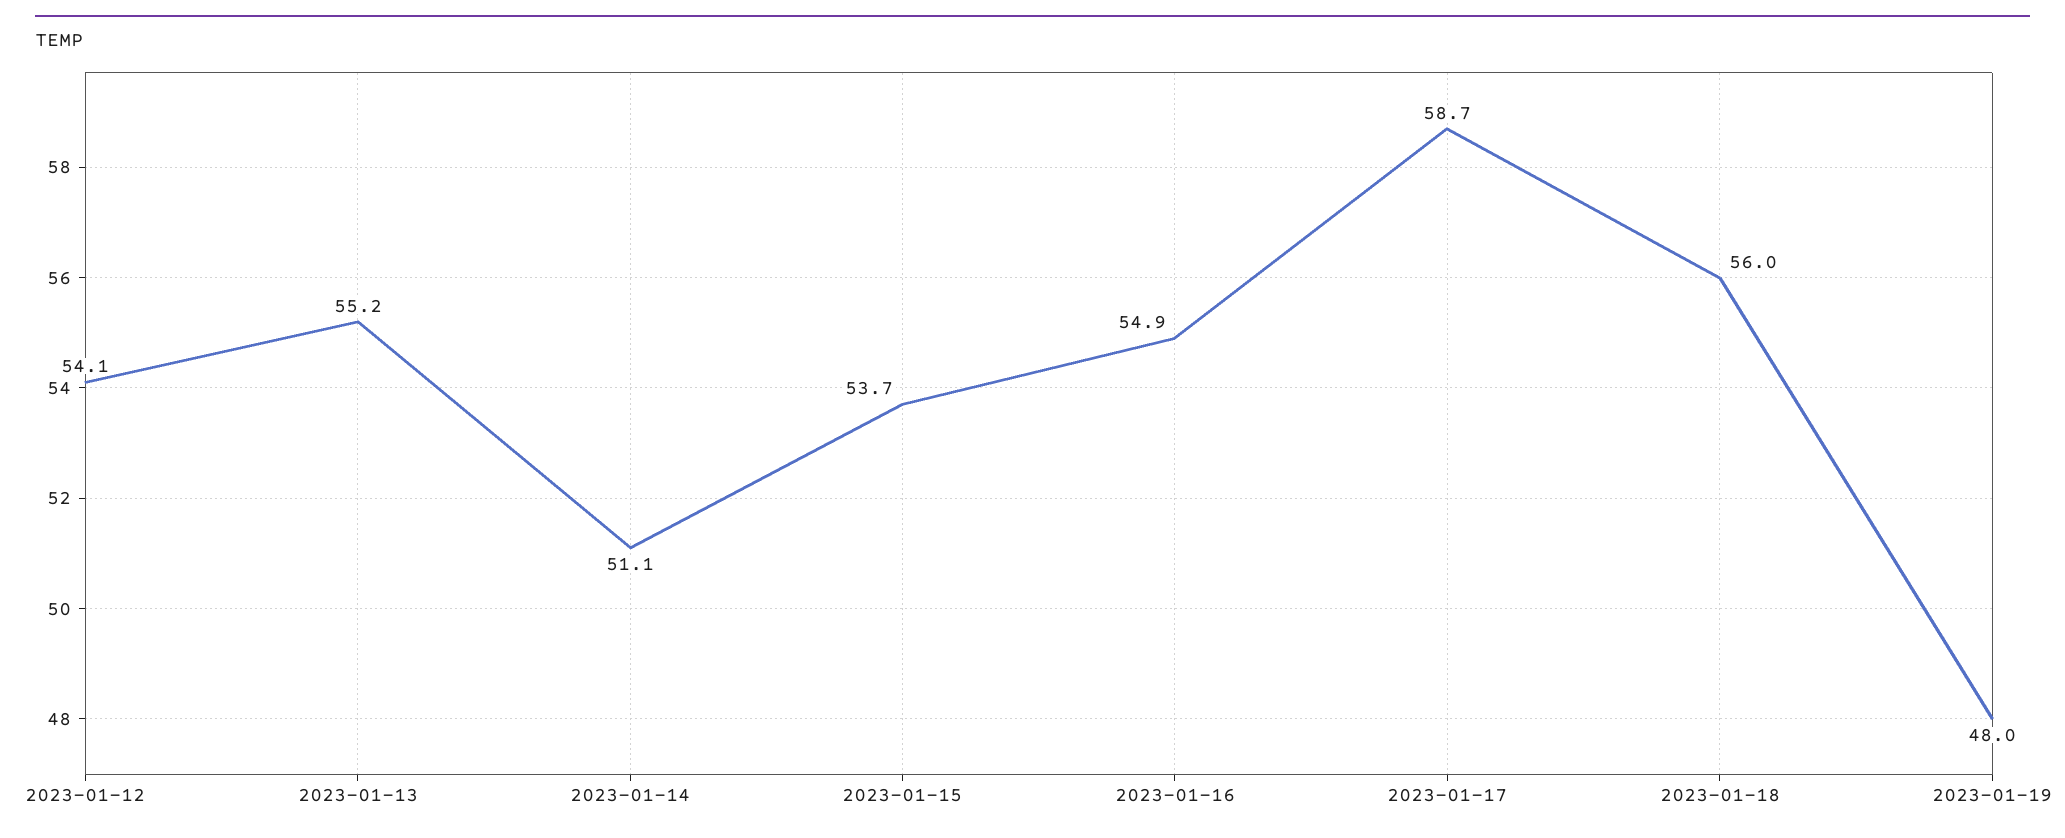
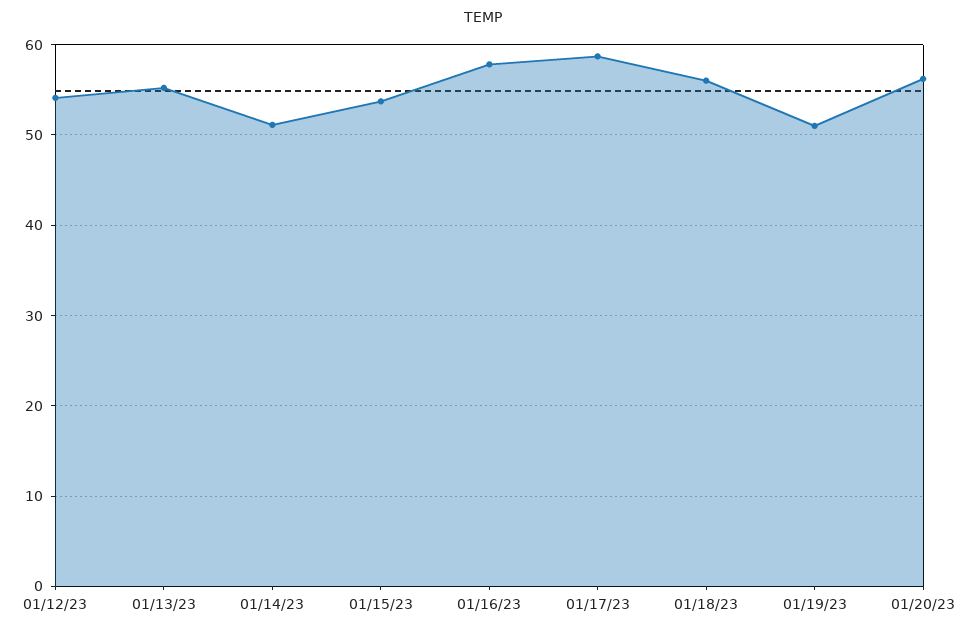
2023-01-16: 54.9 -> 58
2023-01-19: 48 -> 51
01/20/23: none -> 56

